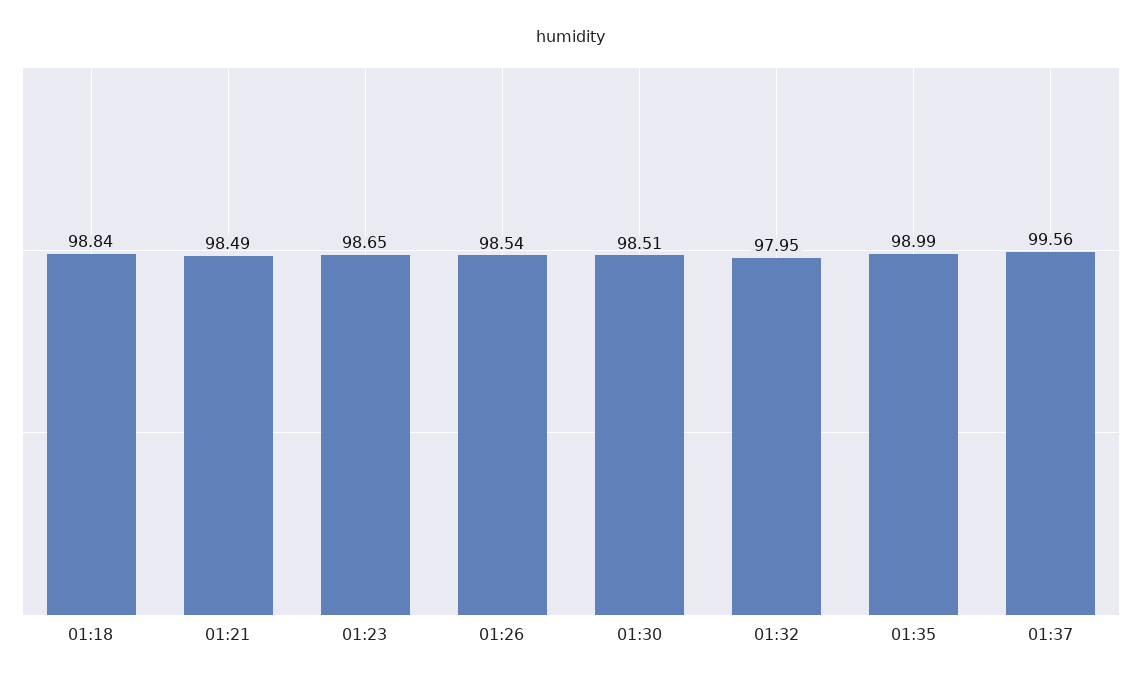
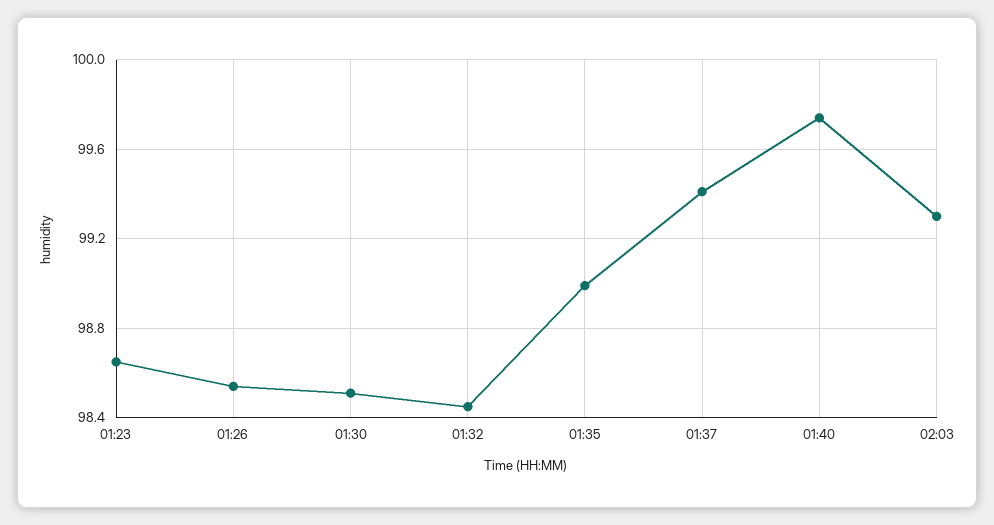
01:18: 98.84 -> none
01:21: 98.49 -> none
01:32: 97.95 -> 98.45
01:37: 99.56 -> 99.4
01:40: none -> 99.75
02:03: none -> 99.3

